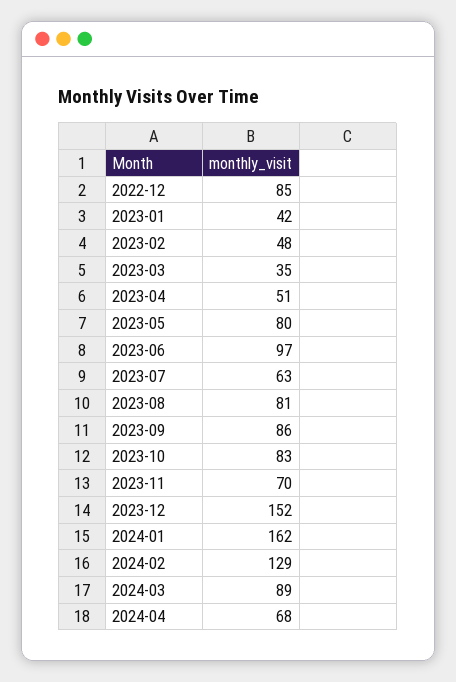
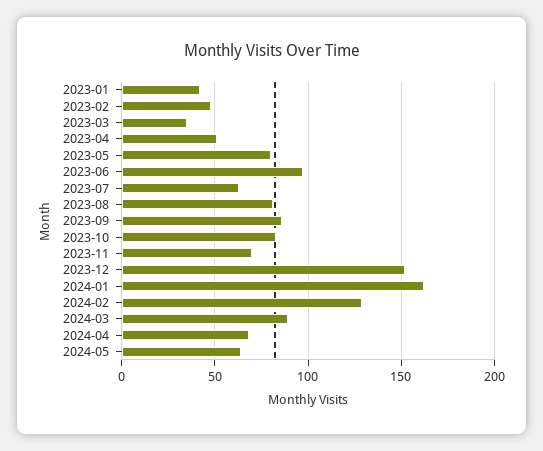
2022-12: 85 -> none
2024-05: none -> 65

